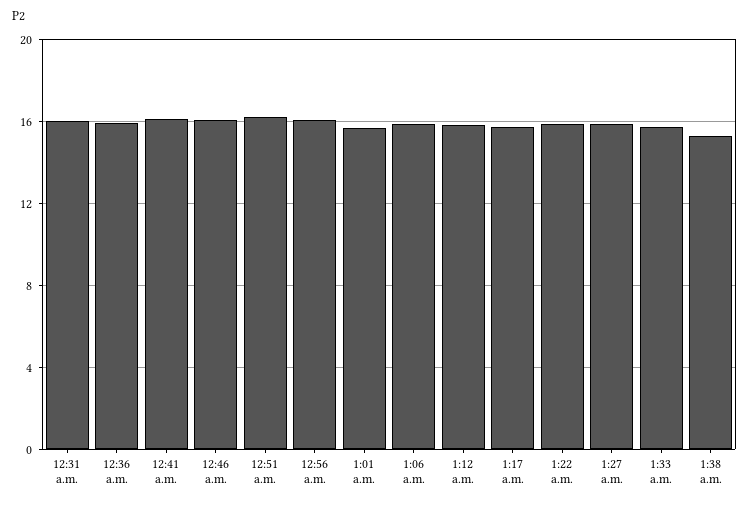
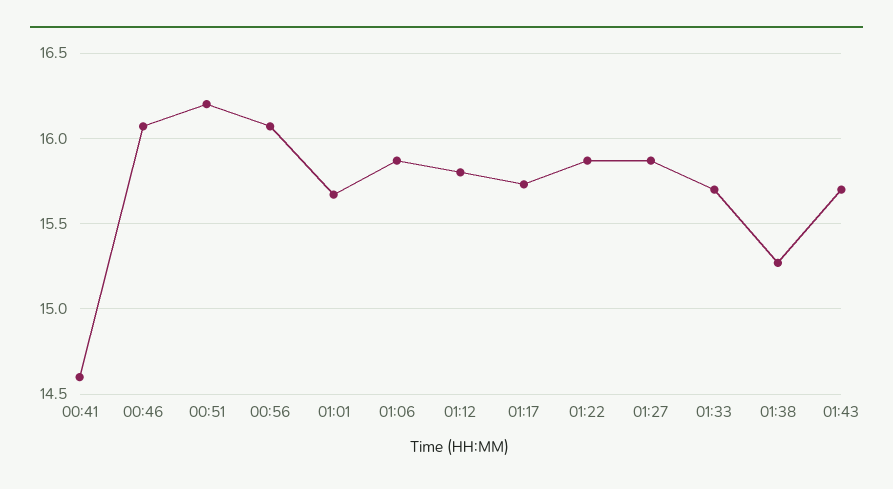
12:31 a.m.: 16 -> none
12:36 a.m.: 16 -> none
12:41 a.m.: 16 -> 14.6
01:43: none -> 15.7

